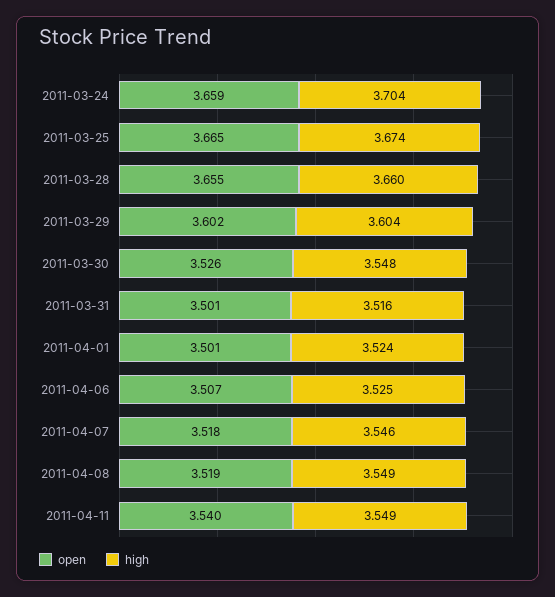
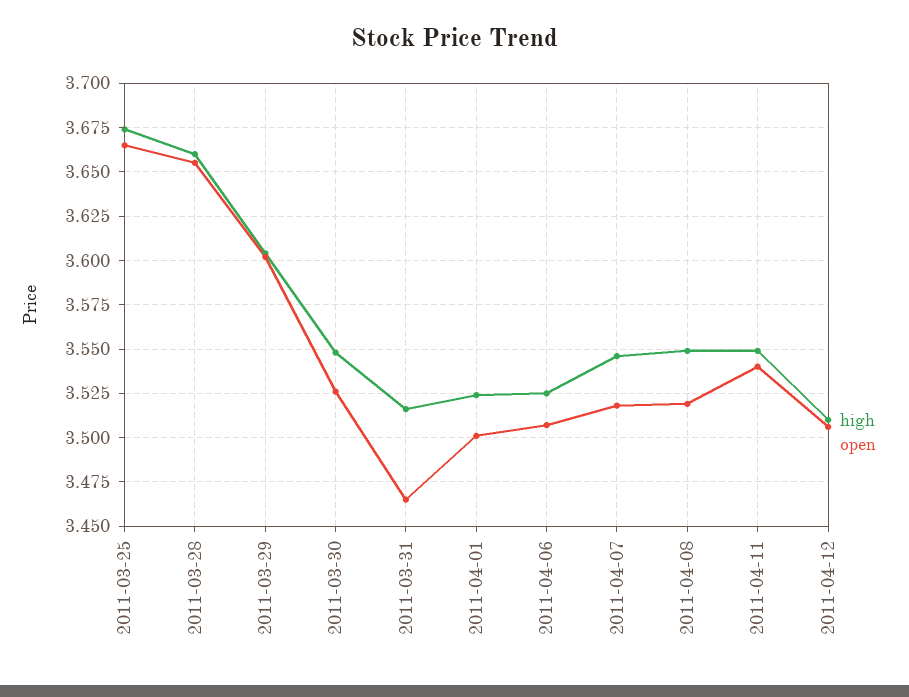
open, 2011-03-24: 3.659 -> none
high, 2011-03-24: 3.704 -> none
open, 2011-03-31: 3.501 -> 3.465
high, 2011-04-12: none -> 3.51
open, 2011-04-12: none -> 3.505

